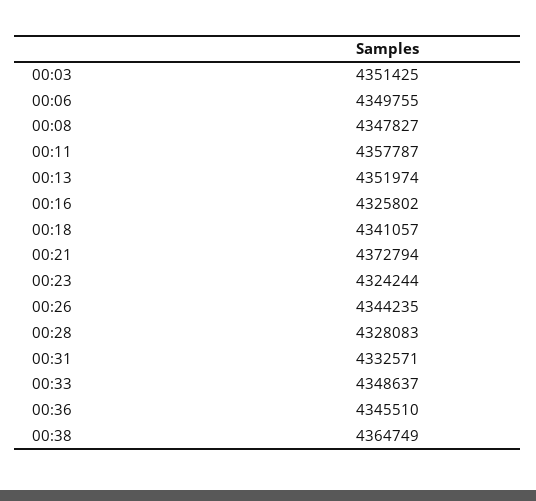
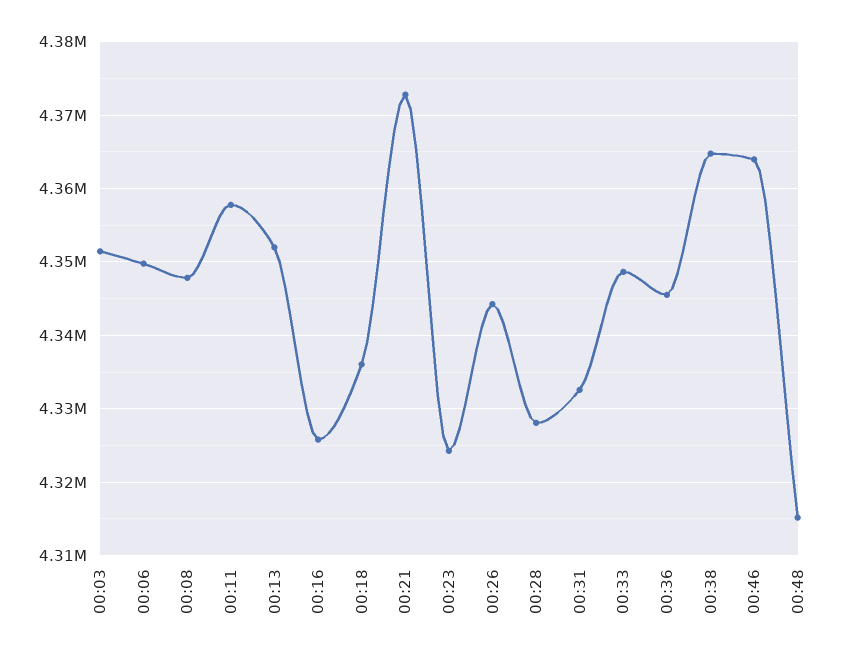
00:18: 4341057 -> 4336000
00:46: none -> 4364000
00:48: none -> 4315000

